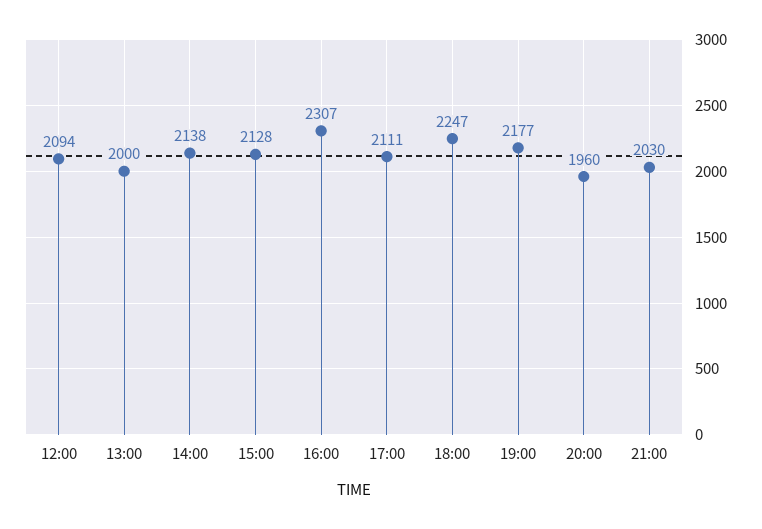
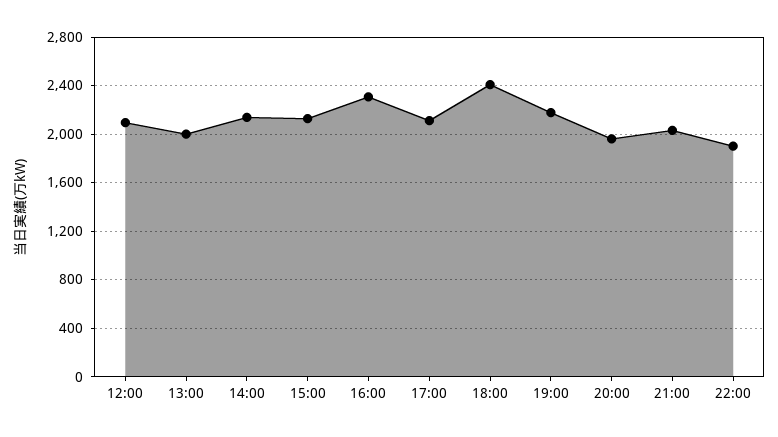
18:00: 2247 -> 2400
22:00: none -> 1900

